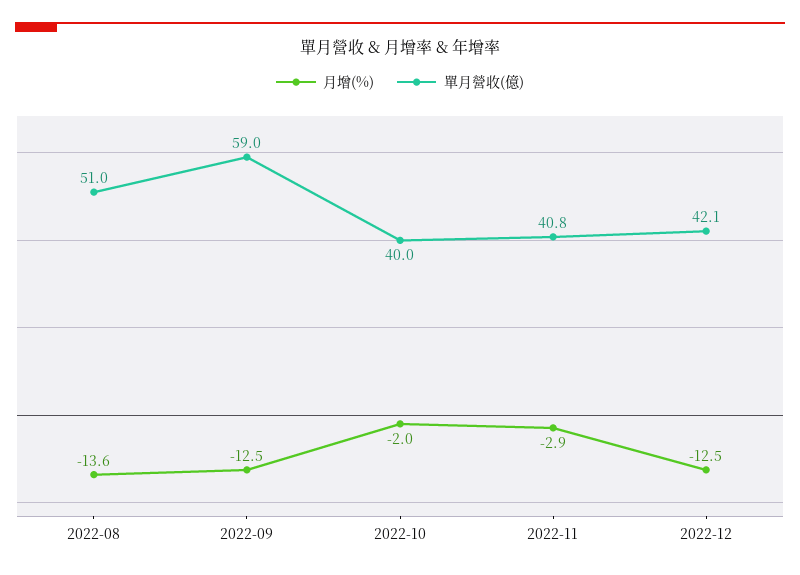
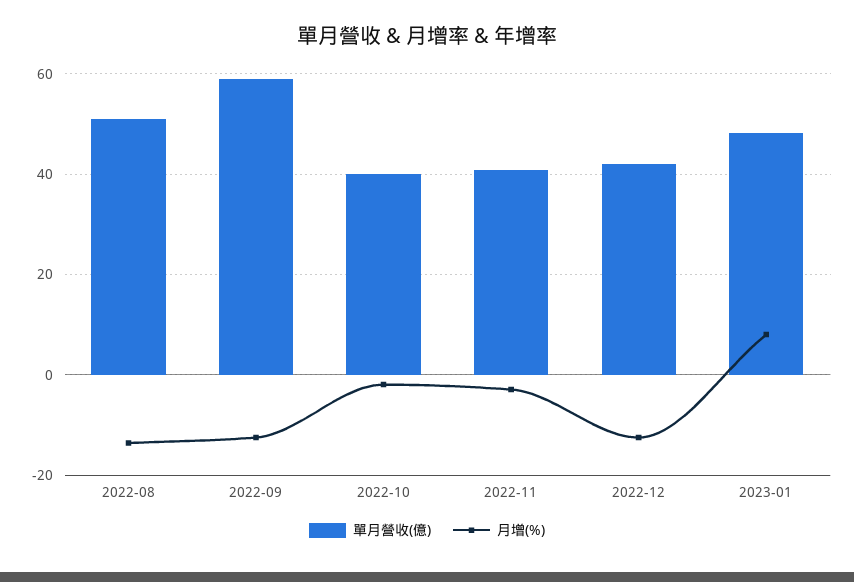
單月營收(億), 2023-01: none -> 48
月增(%), 2023-01: none -> 8

